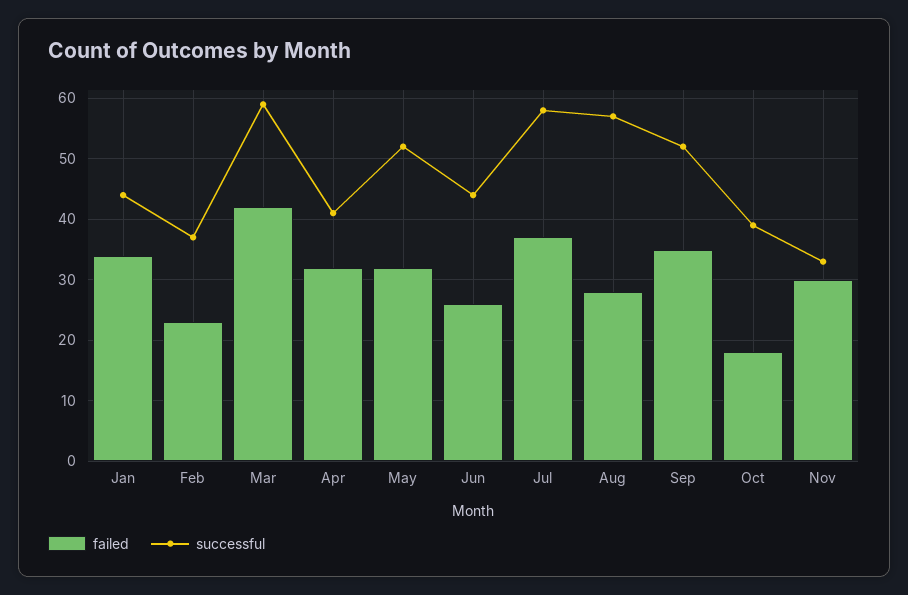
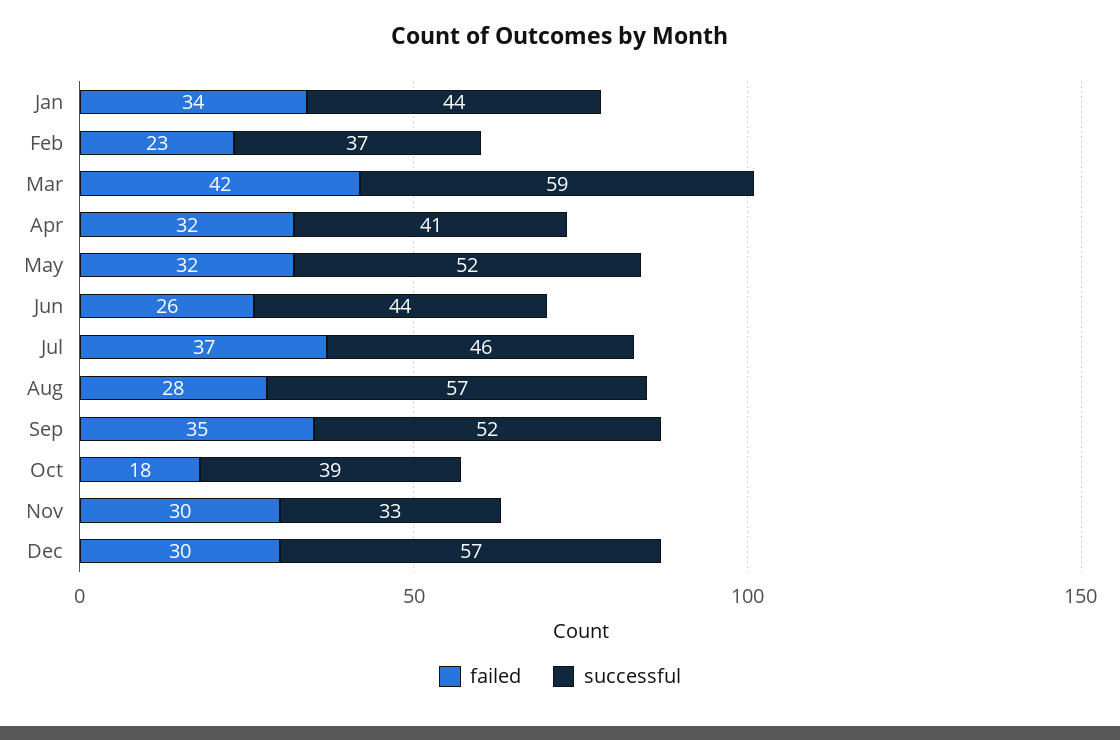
successful, Jul: 58 -> 46
failed, Dec: none -> 30
successful, Dec: none -> 57

